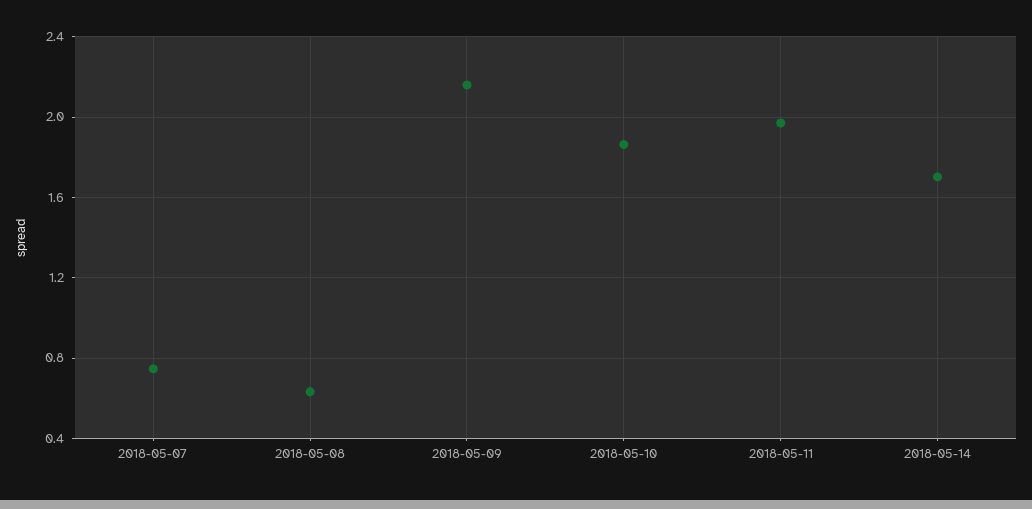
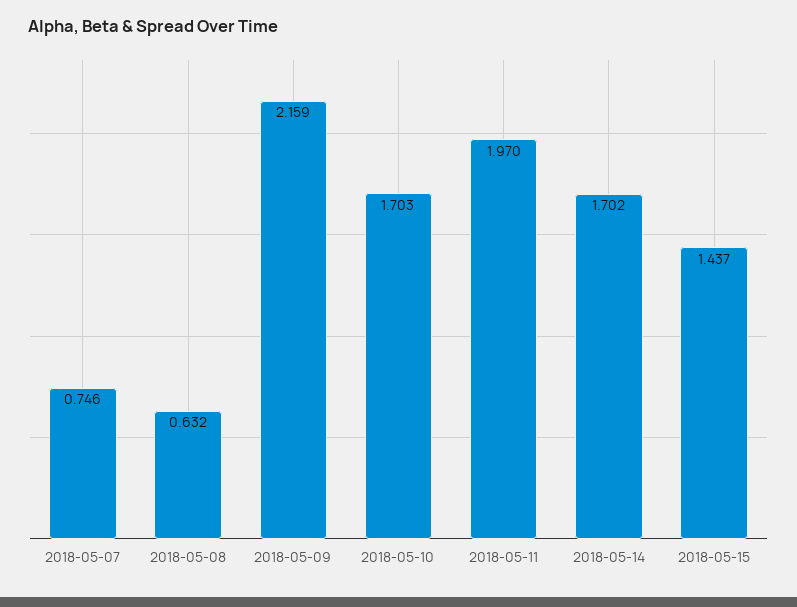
2018-05-10: 1.85 -> 1.703
2018-05-15: none -> 1.437

